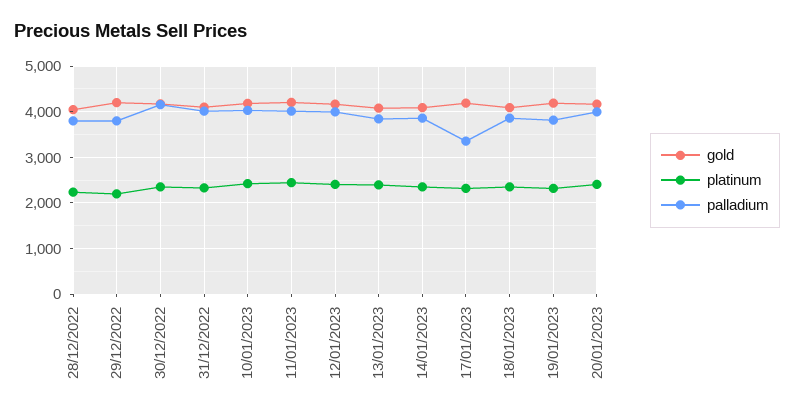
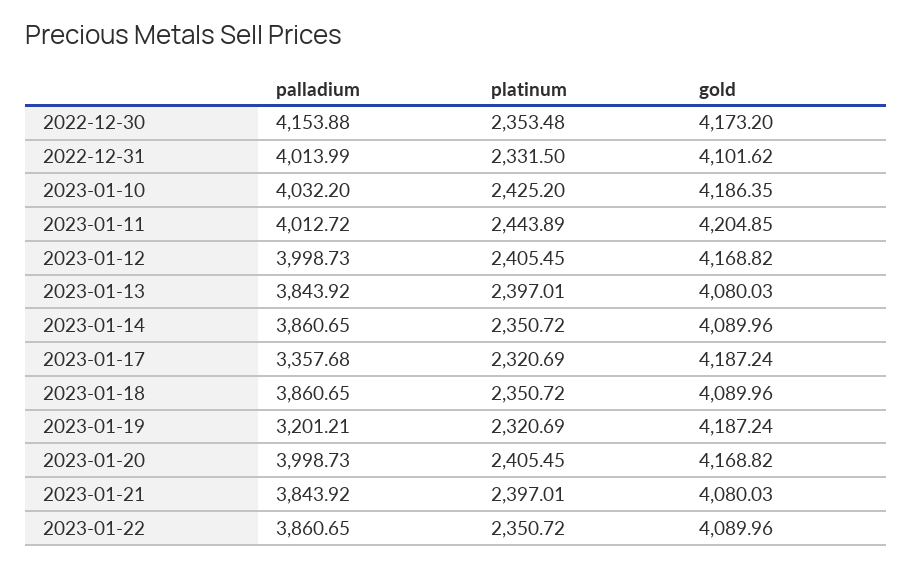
gold, 28/12/2022: 4000 -> none
platinum, 28/12/2022: 2200 -> none
palladium, 28/12/2022: 3800 -> none
gold, 29/12/2022: 4200 -> none
platinum, 29/12/2022: 2200 -> none
palladium, 29/12/2022: 3800 -> none
palladium, 19/01/2023: 3800 -> 3201.21
palladium, 2023-01-21: none -> 3843.92
platinum, 2023-01-21: none -> 2397.01
gold, 2023-01-21: none -> 4080.03
palladium, 2023-01-22: none -> 3860.65
platinum, 2023-01-22: none -> 2350.72
gold, 2023-01-22: none -> 4089.96

